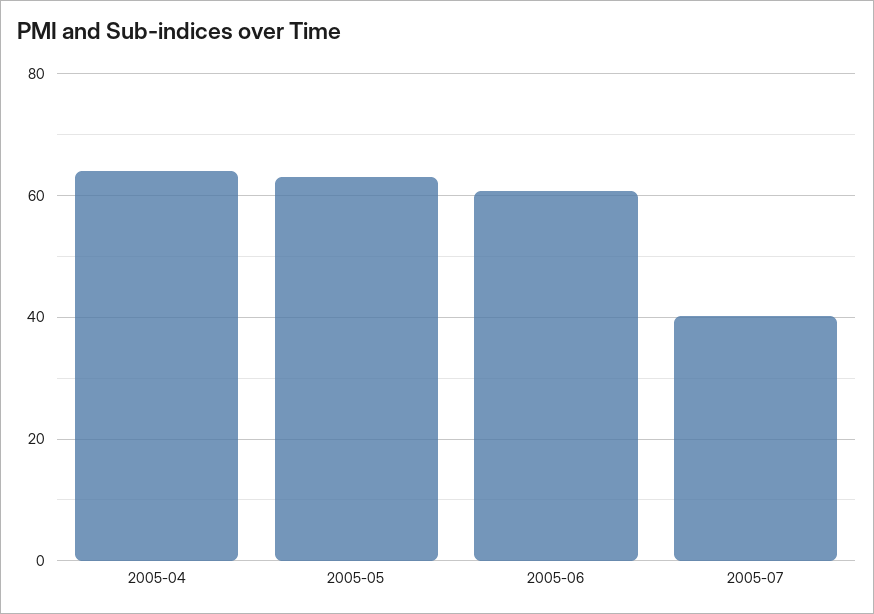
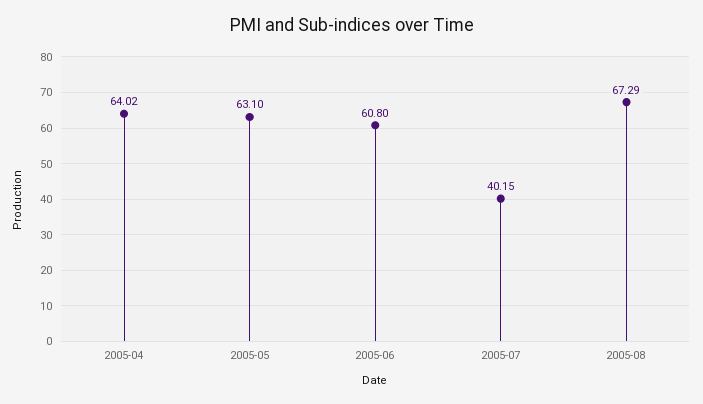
2005-08: none -> 67.29

